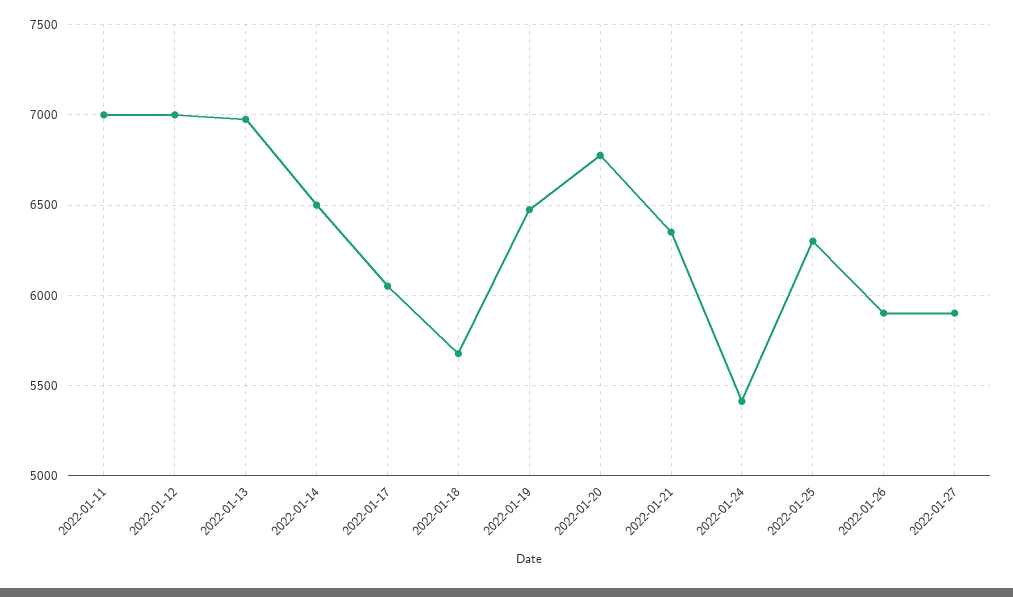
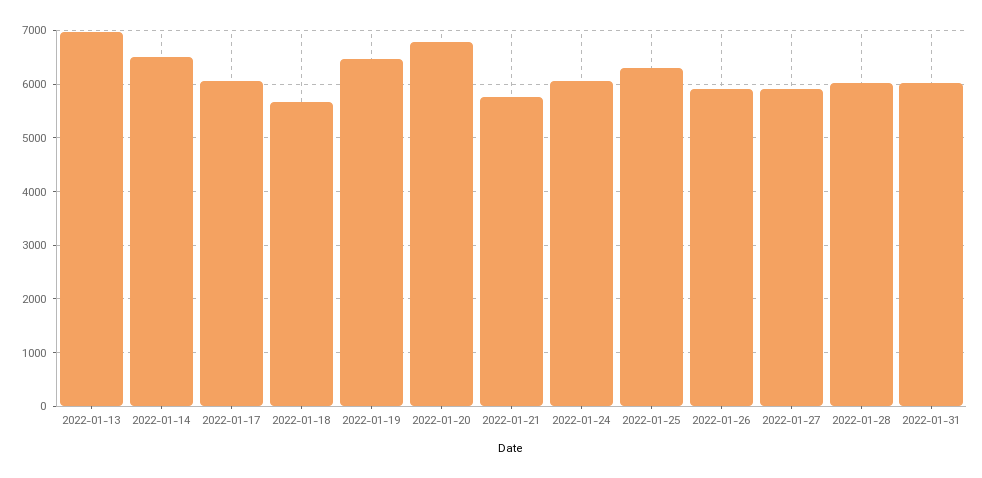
2022-01-11: 7000 -> none
2022-01-12: 7000 -> none
2022-01-21: 6350 -> 5800
2022-01-24: 5400 -> 6000
2022-01-28: none -> 6000
2022-01-31: none -> 6000

